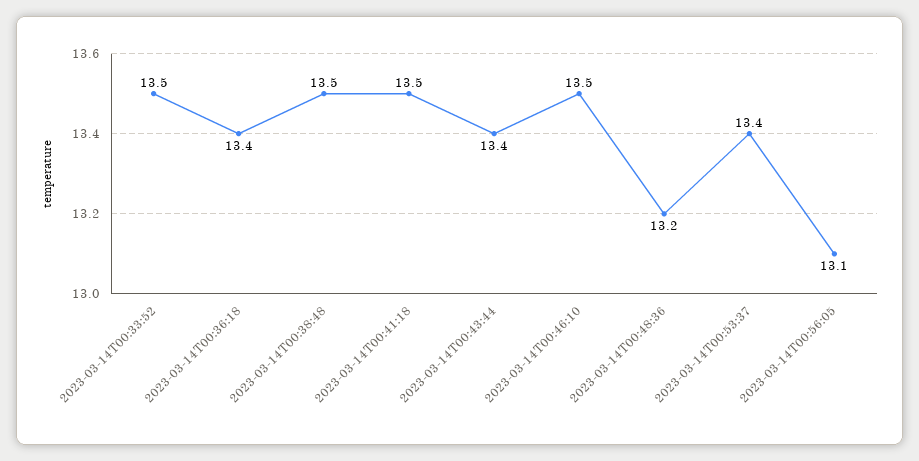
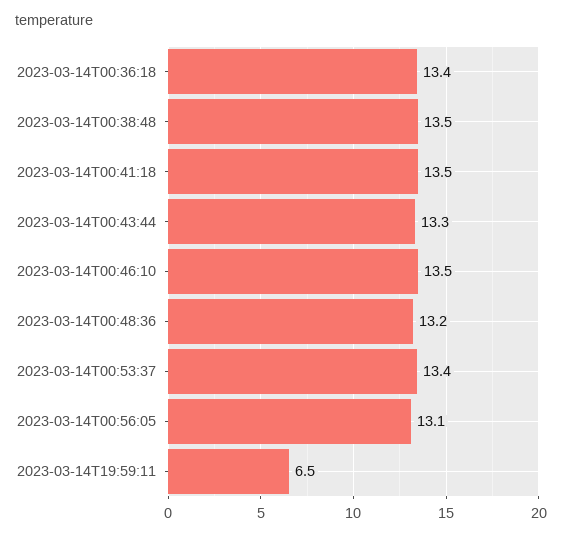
2023-03-14T00:33:52: 13.5 -> none
2023-03-14T00:43:44: 13.4 -> 13.3
2023-03-14T19:59:11: none -> 6.5

